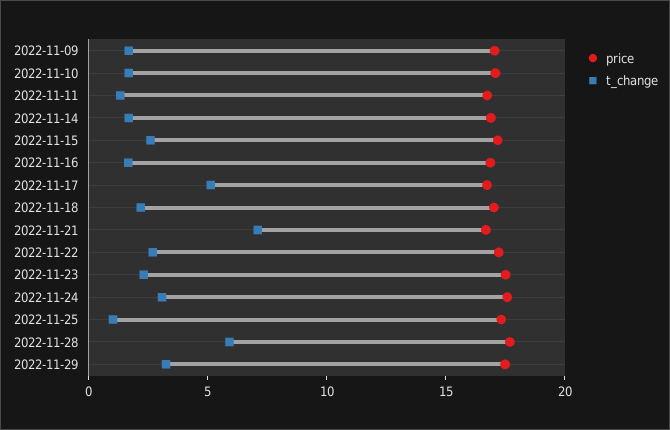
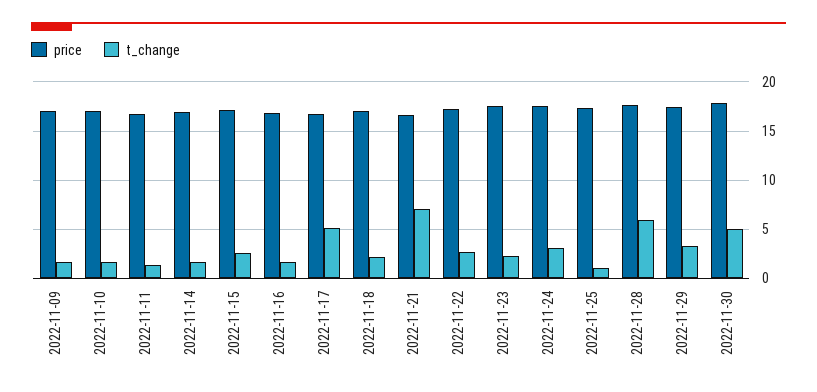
price, 2022-11-30: none -> 18
t_change, 2022-11-30: none -> 5

